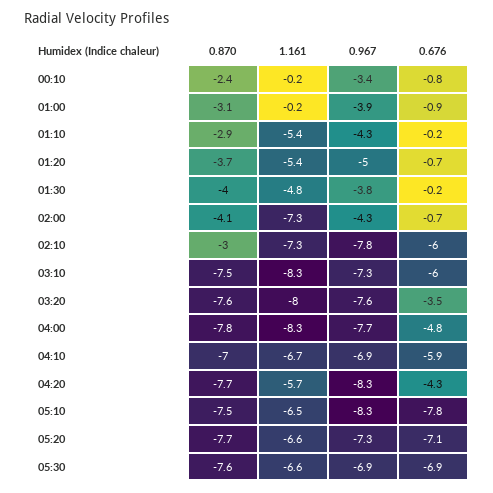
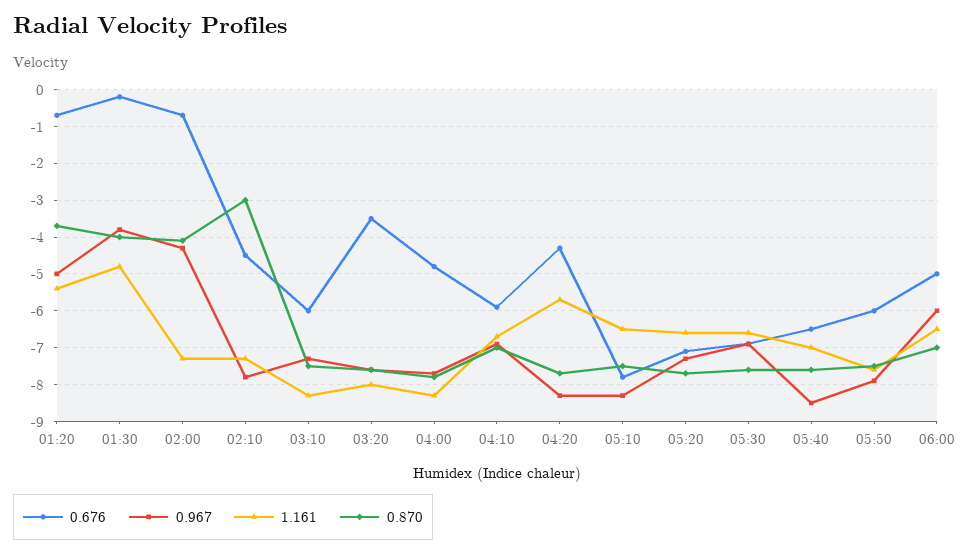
0.870, 00:10: -2.4 -> none
1.161, 00:10: -0.2 -> none
0.967, 00:10: -3.4 -> none
0.676, 00:10: -0.8 -> none
0.870, 01:00: -3.1 -> none
1.161, 01:00: -0.2 -> none
0.967, 01:00: -3.9 -> none
0.676, 01:00: -0.9 -> none
0.870, 01:10: -2.9 -> none
1.161, 01:10: -5.4 -> none
0.967, 01:10: -4.3 -> none
0.676, 01:10: -0.2 -> none
0.676, 02:10: -6 -> -4.5
0.676, 05:40: none -> -6.5
0.967, 05:40: none -> -8.5
1.161, 05:40: none -> -7
0.870, 05:40: none -> -7.5
0.676, 05:50: none -> -6
0.967, 05:50: none -> -8
1.161, 05:50: none -> -7.5
0.870, 05:50: none -> -7.5
0.676, 06:00: none -> -5
0.967, 06:00: none -> -6
1.161, 06:00: none -> -6.5
0.870, 06:00: none -> -7

